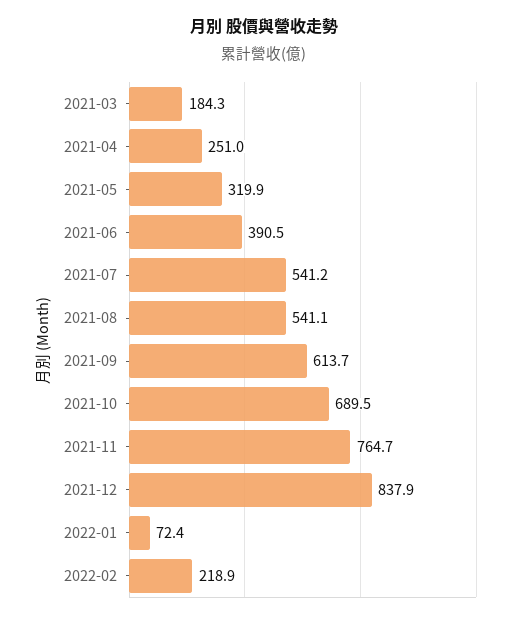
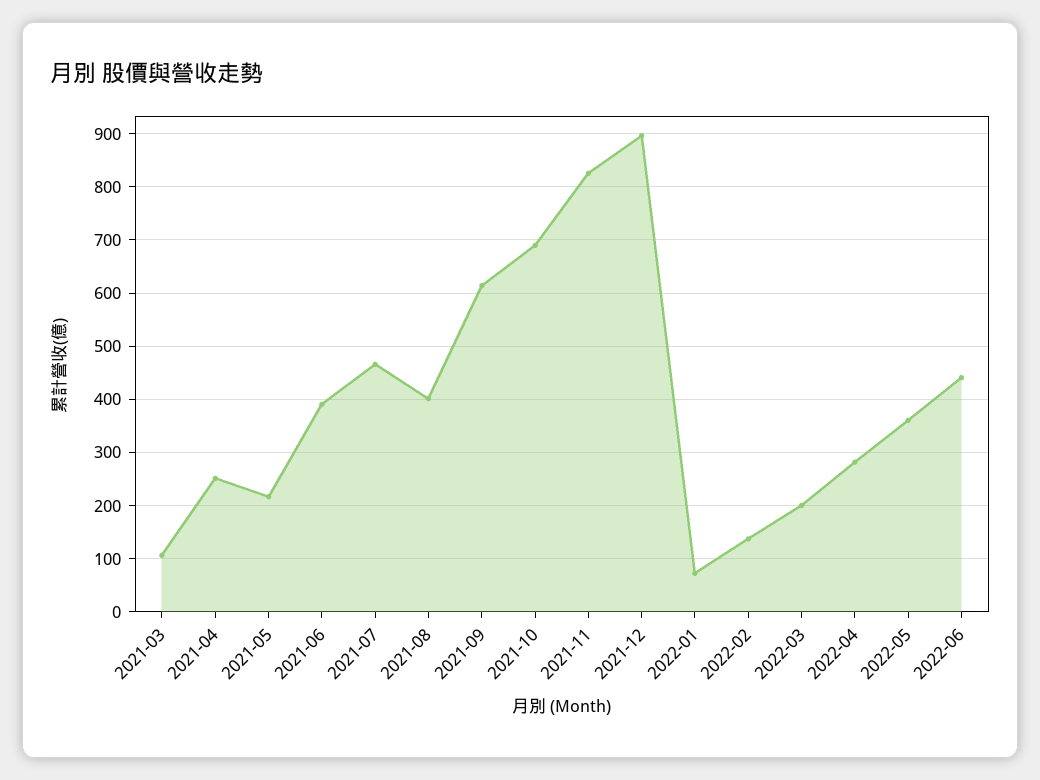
2021-03: 184.3 -> 100
2021-05: 319.9 -> 220
2021-07: 541.2 -> 460
2021-08: 541.1 -> 400
2021-11: 764.7 -> 820
2021-12: 837.9 -> 900
2022-02: 218.9 -> 140
2022-03: none -> 200
2022-04: none -> 280
2022-05: none -> 360
2022-06: none -> 440

